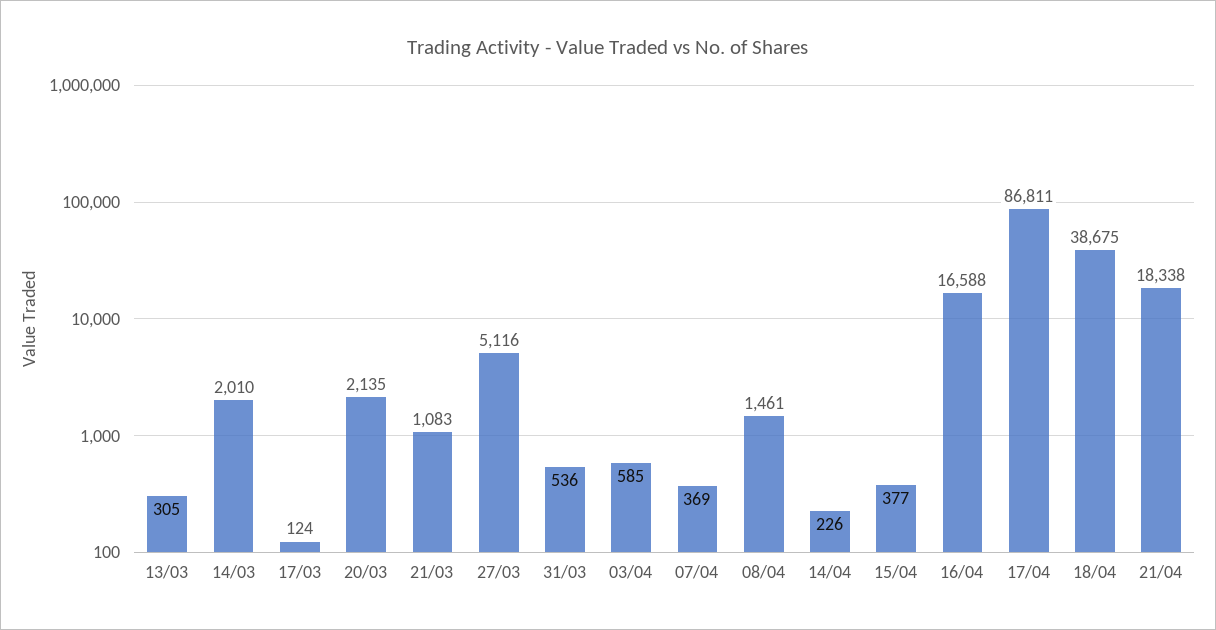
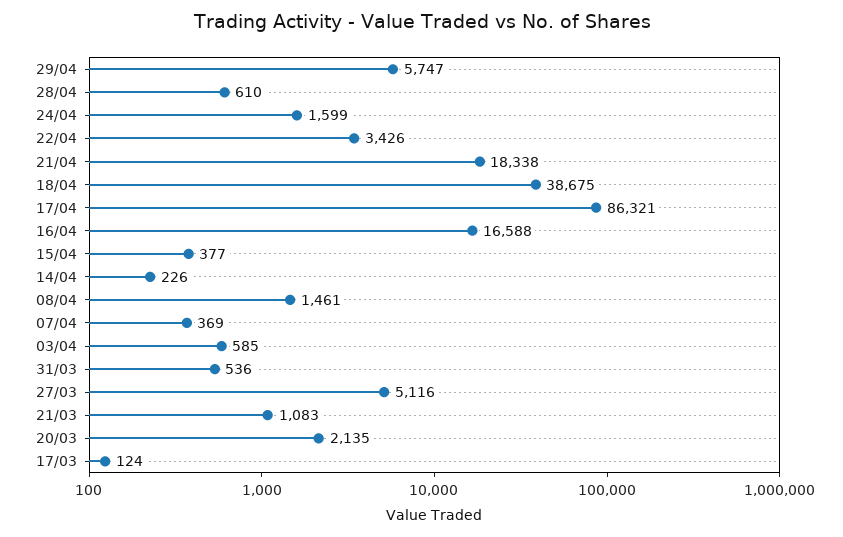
13/03: 305 -> none
14/03: 2010 -> none
17/04: 86811 -> 86321
29/04: none -> 5747
28/04: none -> 610
24/04: none -> 1599
22/04: none -> 3426

